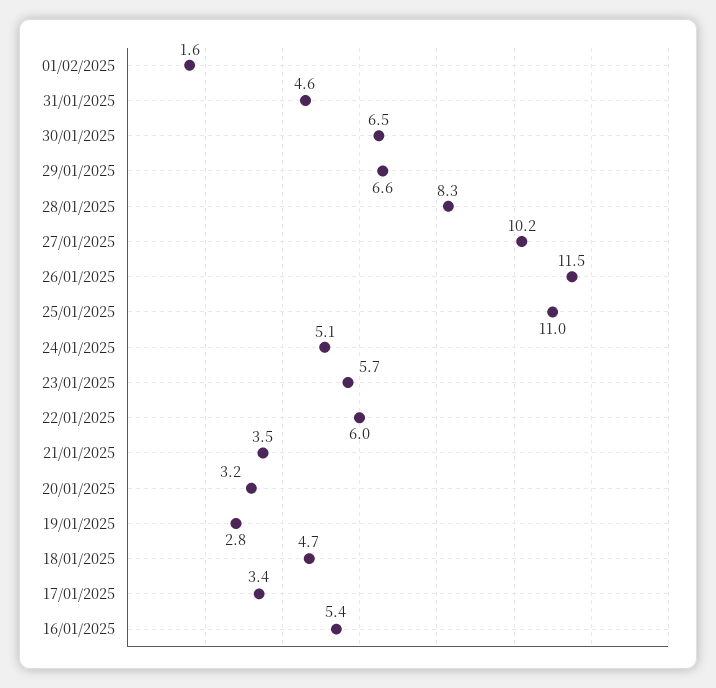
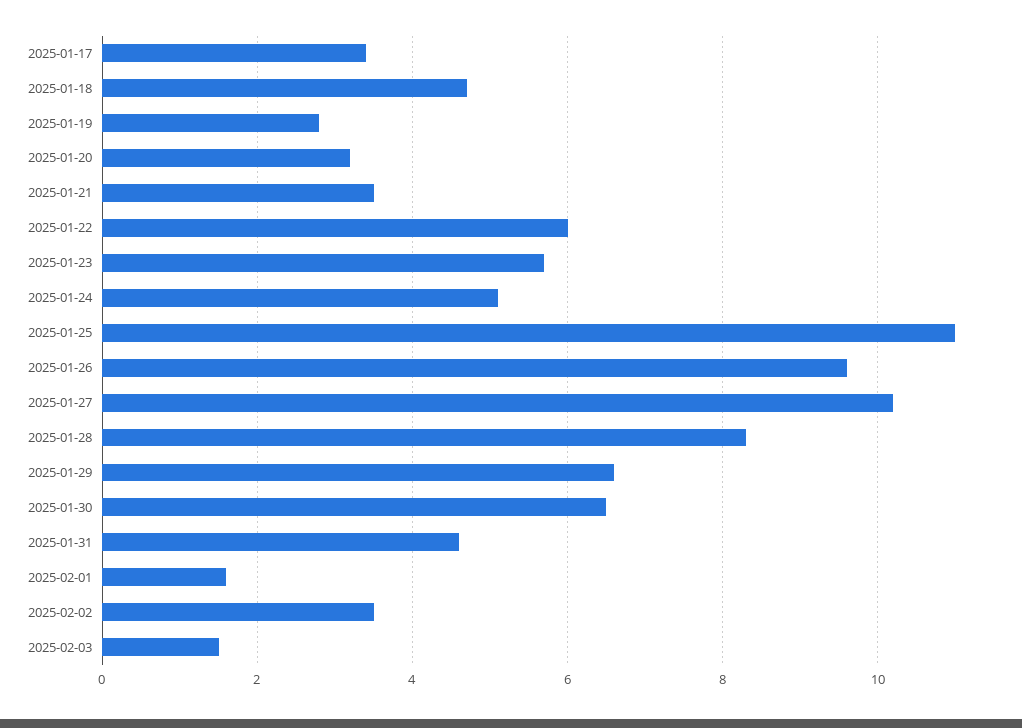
26/01/2025: 11.5 -> 9.5
16/01/2025: 5.4 -> none
2025-02-02: none -> 3.5
2025-02-03: none -> 1.5

